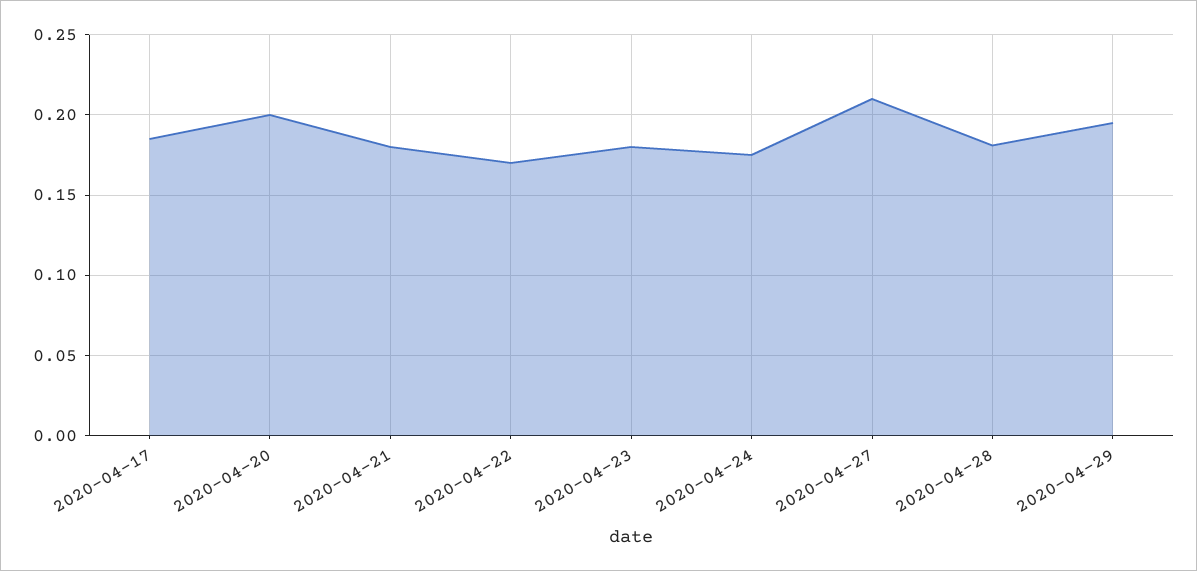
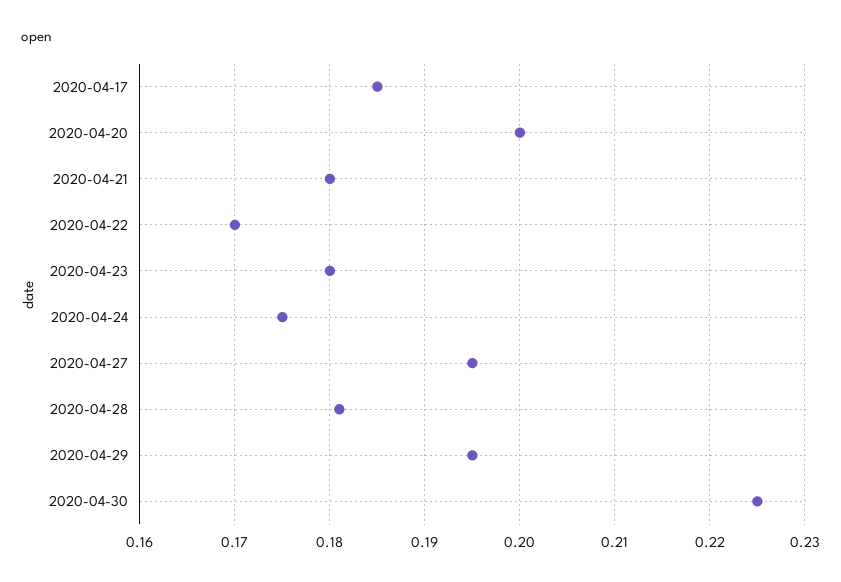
2020-04-27: 0.21 -> 0.195
2020-04-30: none -> 0.225

